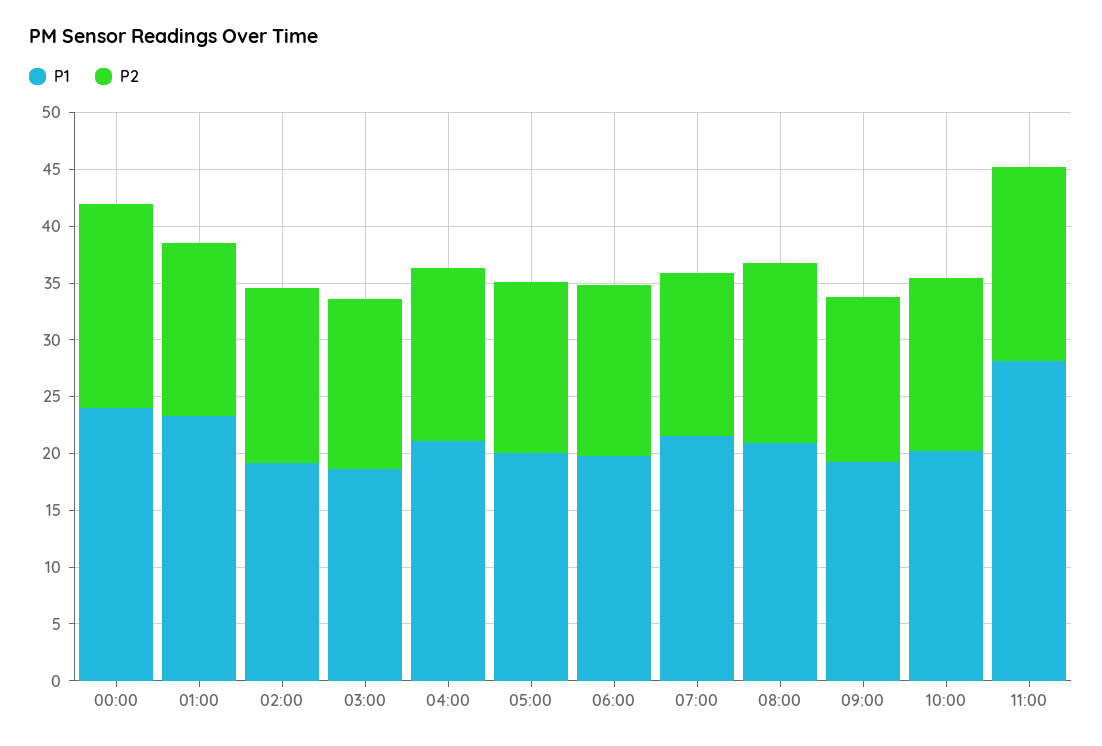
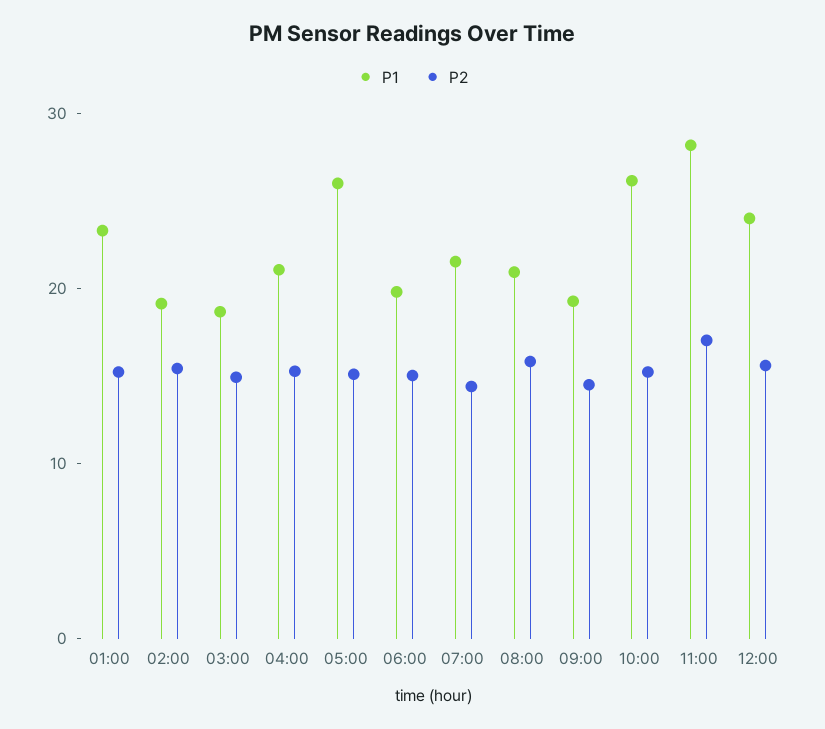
P1, 00:00: 24 -> none
P2, 00:00: 18 -> none
P1, 05:00: 20 -> 26
P1, 10:00: 20 -> 26
P1, 12:00: none -> 24
P2, 12:00: none -> 16

